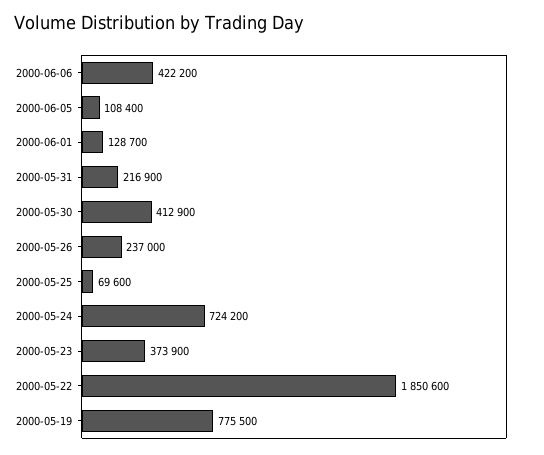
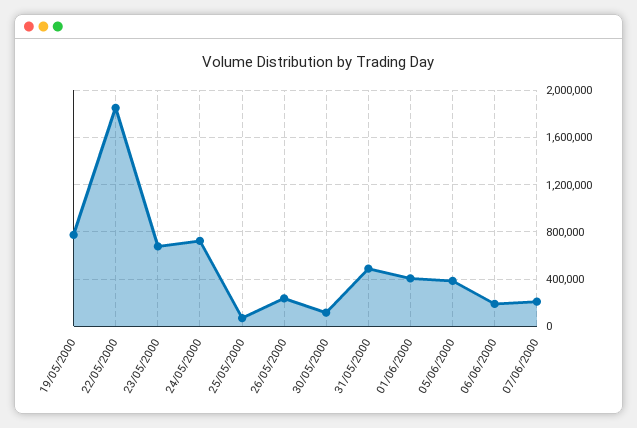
2000-06-06: 422200 -> 200000
2000-06-05: 108400 -> 400000
2000-06-01: 128700 -> 400000
2000-05-31: 216900 -> 500000
2000-05-30: 412900 -> 100000
2000-05-23: 373900 -> 700000
07/06/2000: none -> 200000

